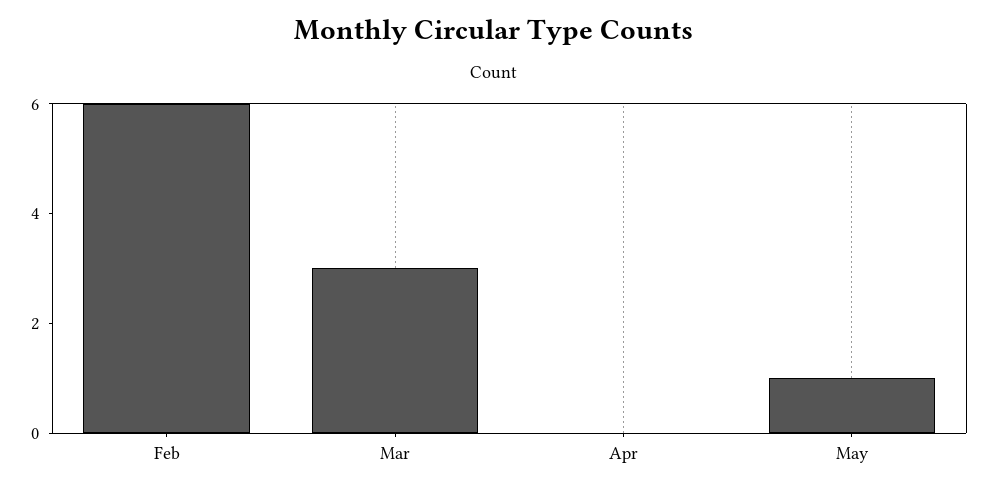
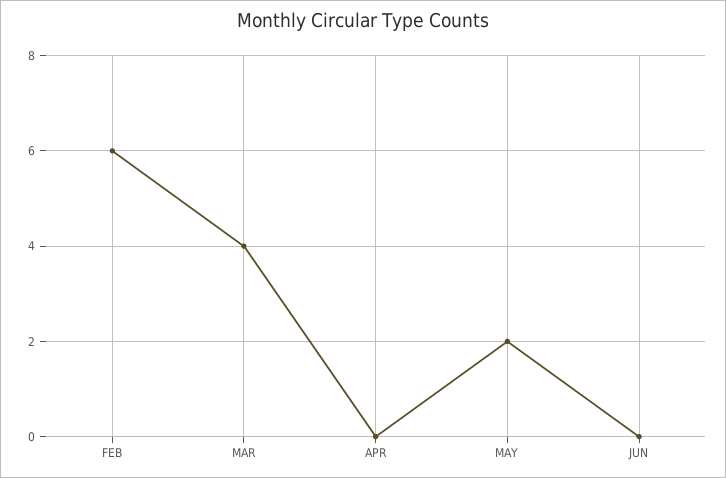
Mar: 3 -> 4
May: 1 -> 2
JUN: none -> 0

